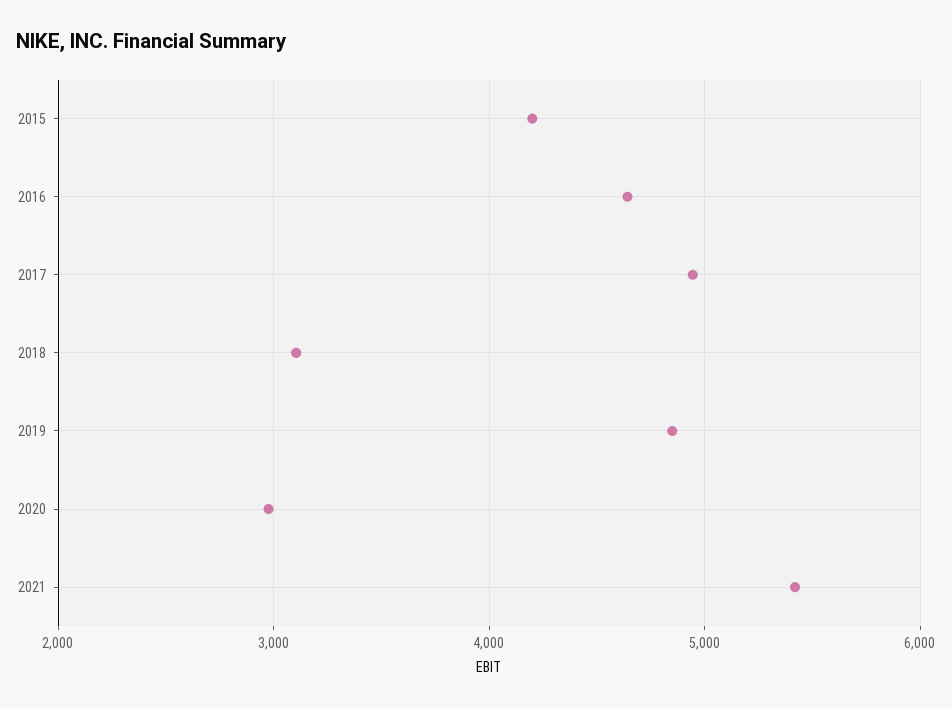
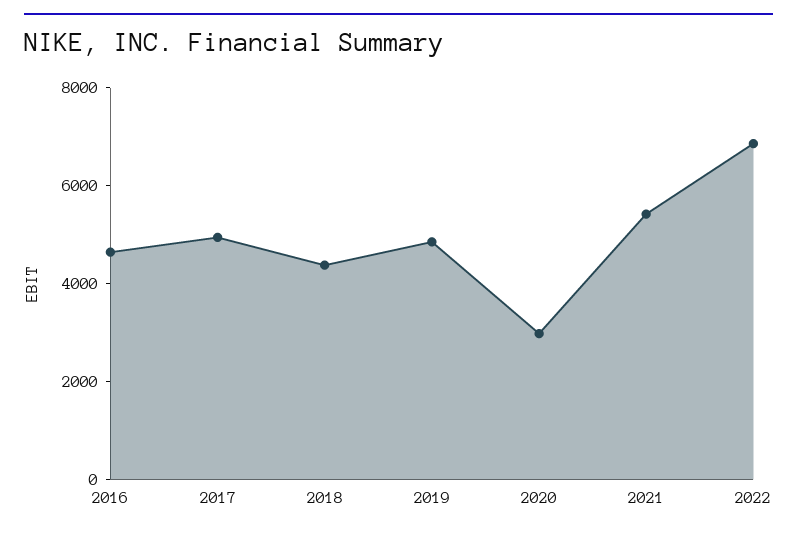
2015: 4200 -> none
2018: 3100 -> 4500
2022: none -> 7000

